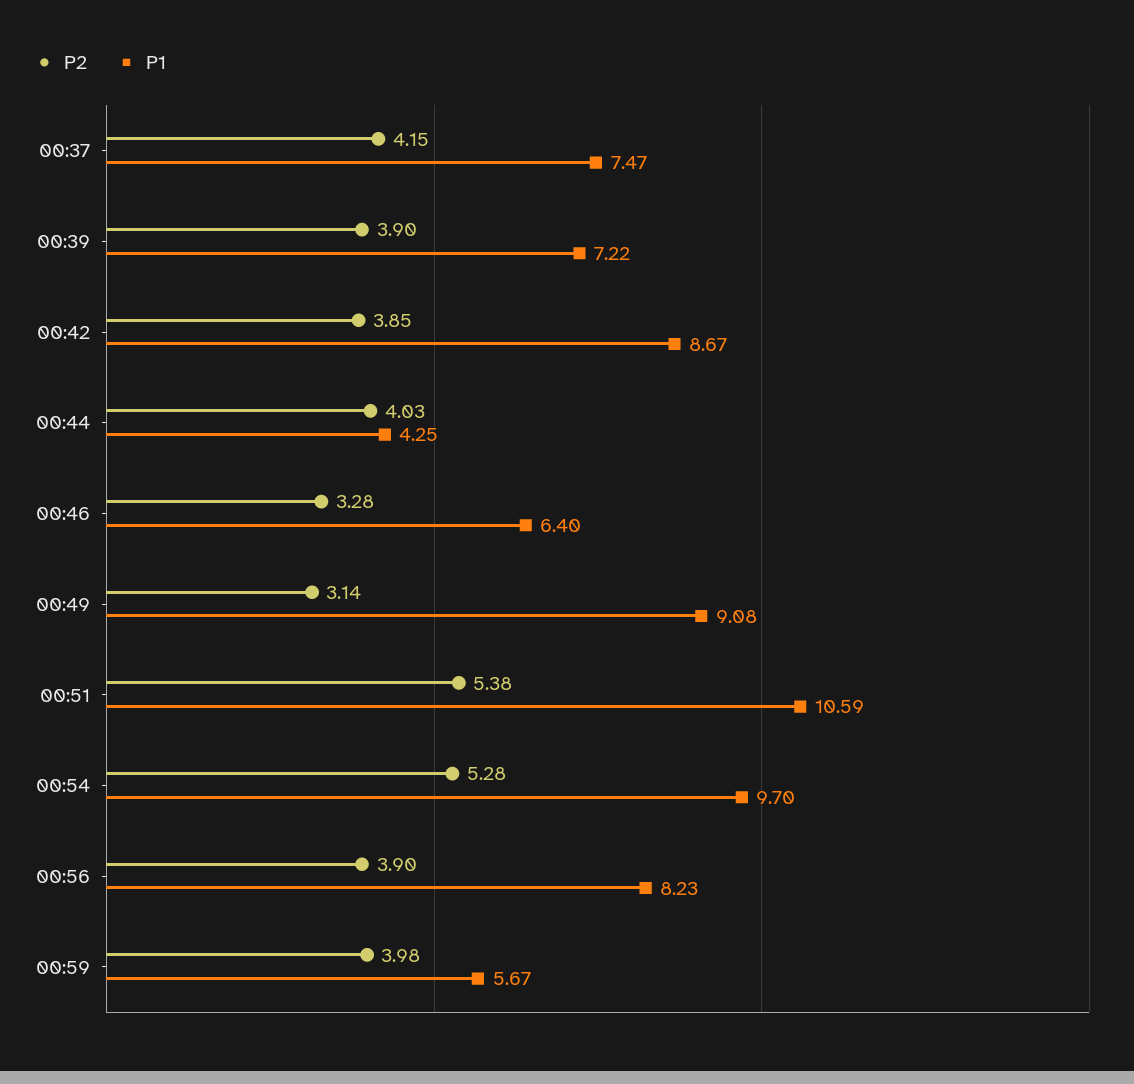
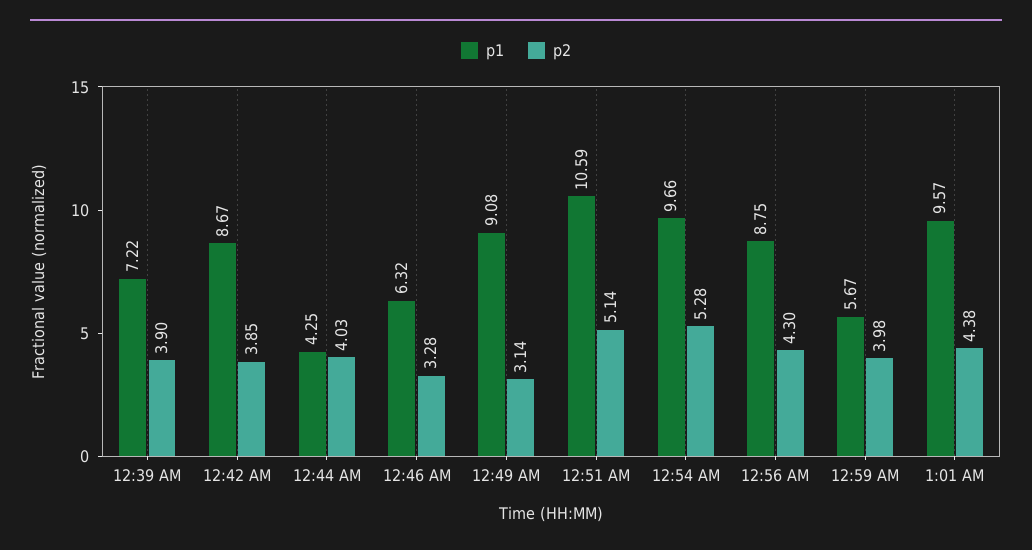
P2, 00:37: 4.15 -> none
P1, 00:37: 7.47 -> none
P1, 00:46: 6.4 -> 6.32
P2, 00:51: 5.38 -> 5.14
P1, 00:54: 9.7 -> 9.66
P2, 00:56: 3.9 -> 4.3
P1, 00:56: 8.23 -> 8.75
P1, 1:01 AM: none -> 9.57
P2, 1:01 AM: none -> 4.38

